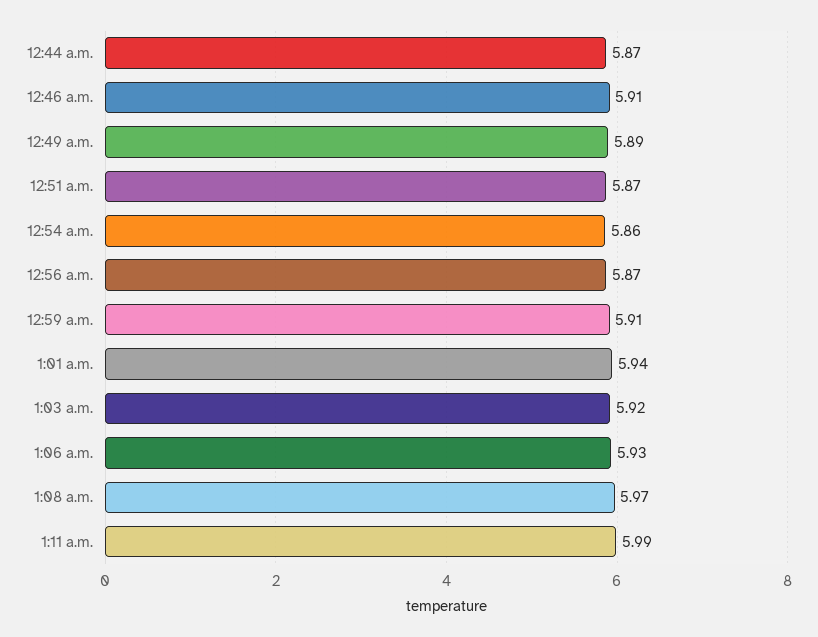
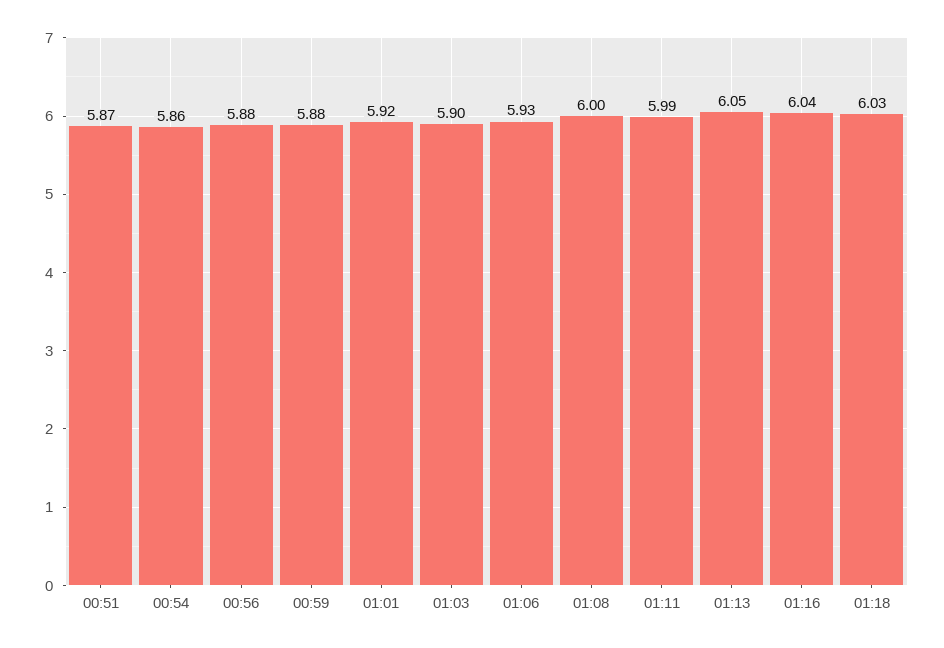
12:44 a.m.: 5.87 -> none
12:46 a.m.: 5.91 -> none
12:49 a.m.: 5.89 -> none
12:56 a.m.: 5.87 -> 5.88
12:59 a.m.: 5.91 -> 5.88
1:01 a.m.: 5.94 -> 5.92
1:03 a.m.: 5.92 -> 5.9
1:08 a.m.: 5.97 -> 6
01:13: none -> 6.05
01:16: none -> 6.04
01:18: none -> 6.03

